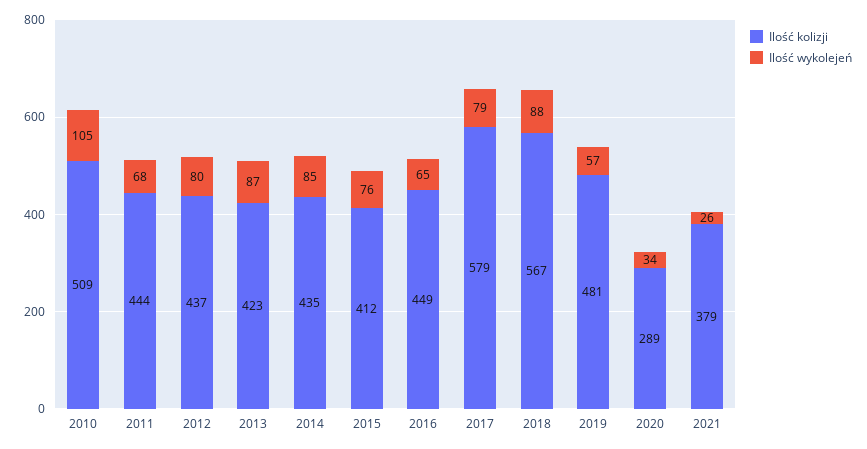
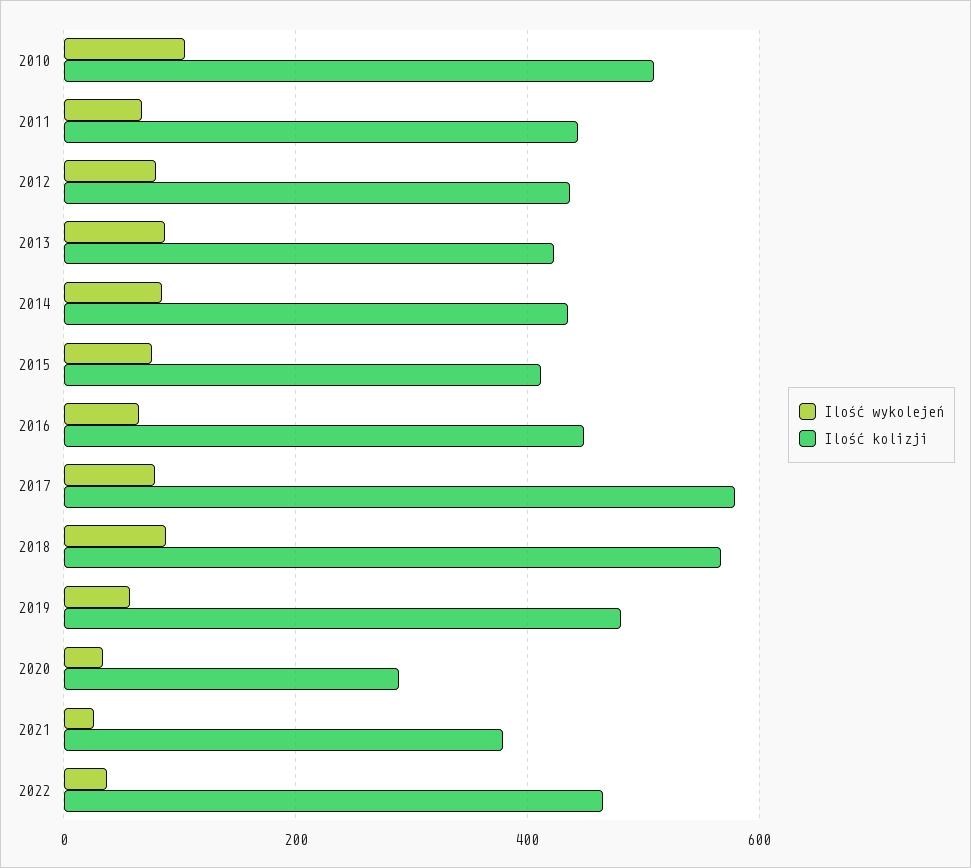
Ilość wykolejeń, 2022: none -> 40
Ilość kolizji, 2022: none -> 460

